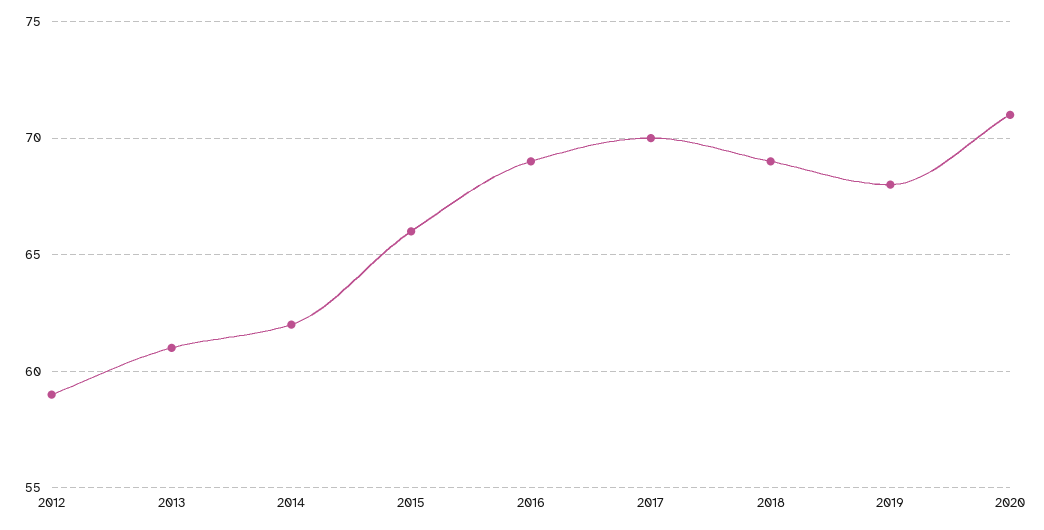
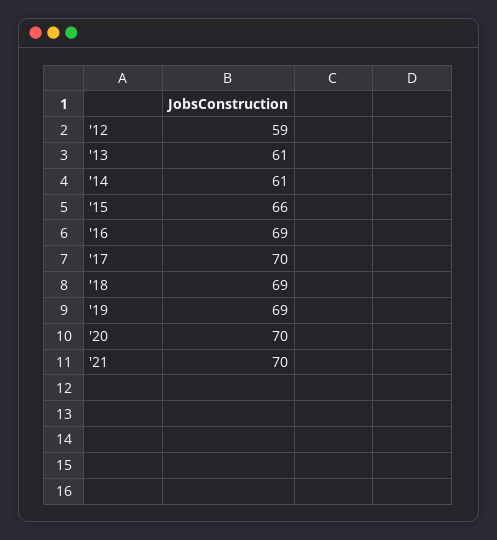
2014: 62 -> 61
2019: 68 -> 69
2020: 71 -> 70
'21: none -> 70

